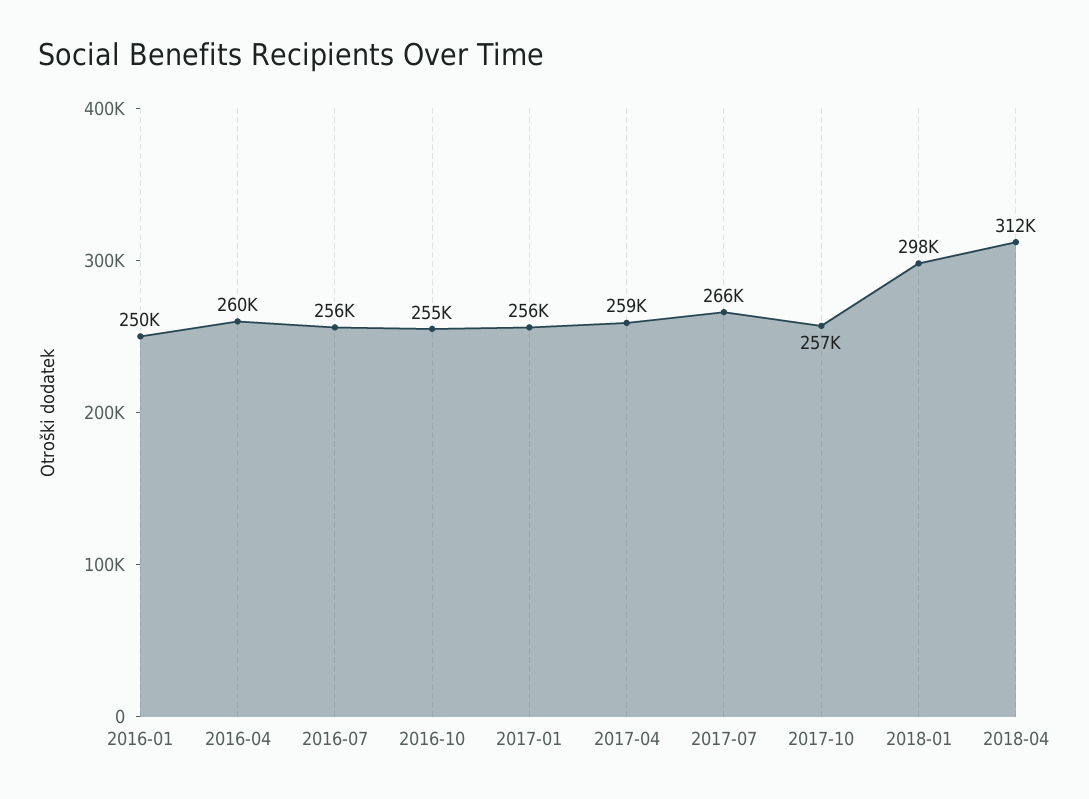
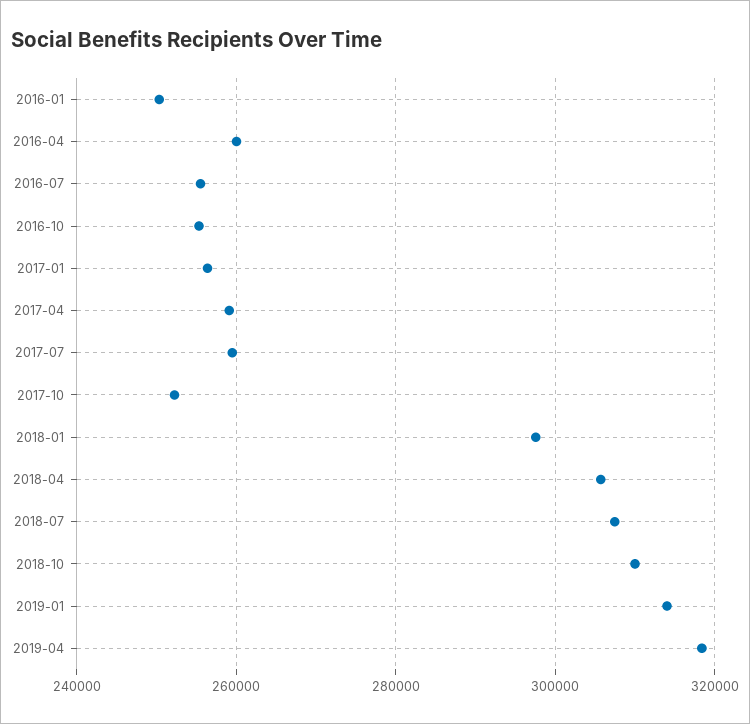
2017-07: 266000 -> 260000
2017-10: 257000 -> 252000
2018-04: 312000 -> 306000
2018-07: none -> 308000
2018-10: none -> 310000
2019-01: none -> 314000
2019-04: none -> 318000

